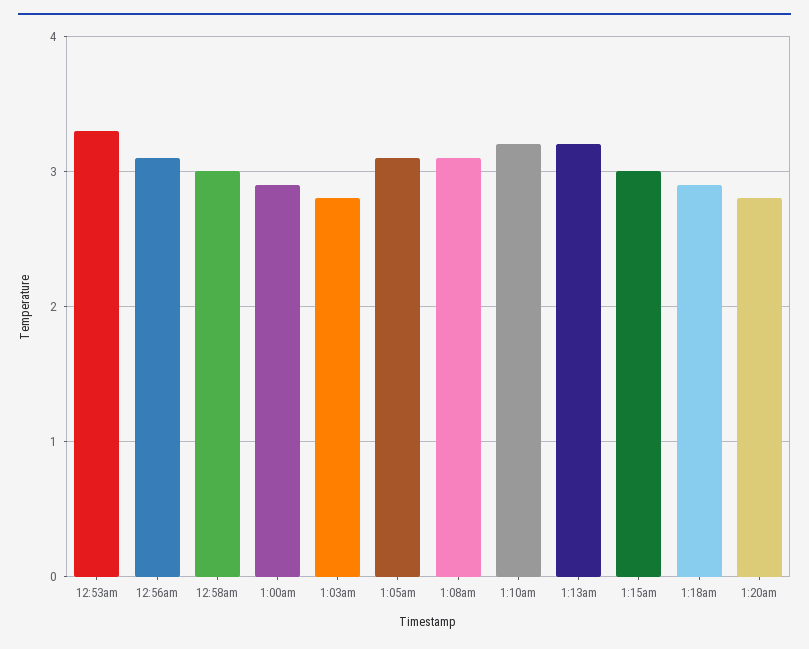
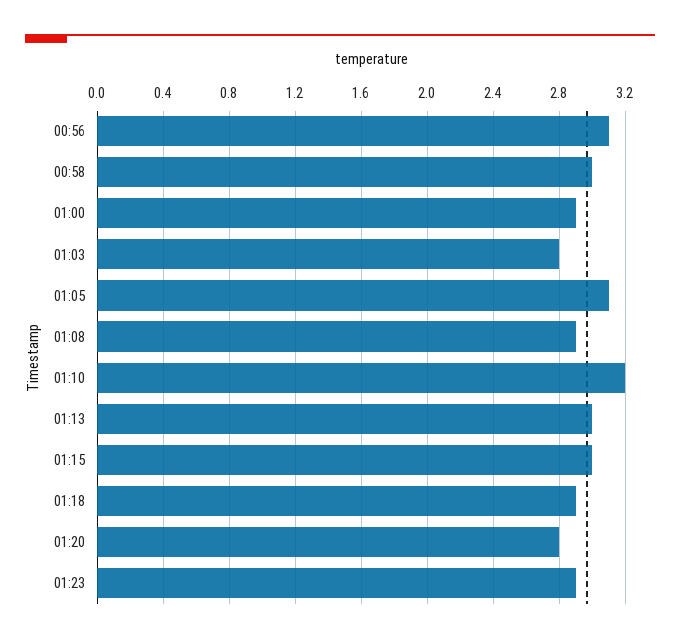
12:53am: 3.3 -> none
1:08am: 3.1 -> 2.9
1:13am: 3.2 -> 3
01:23: none -> 2.9

